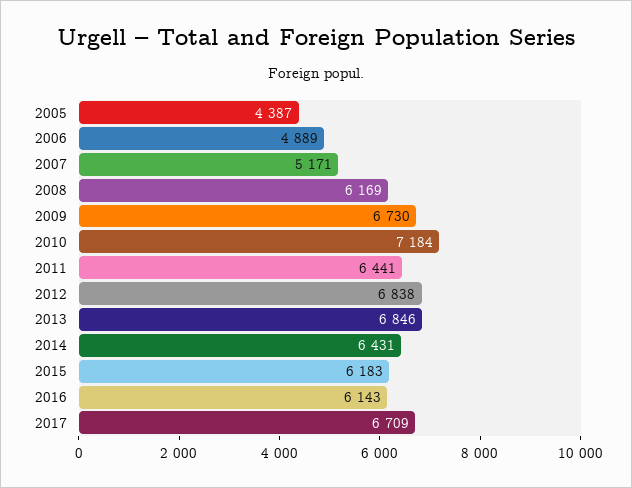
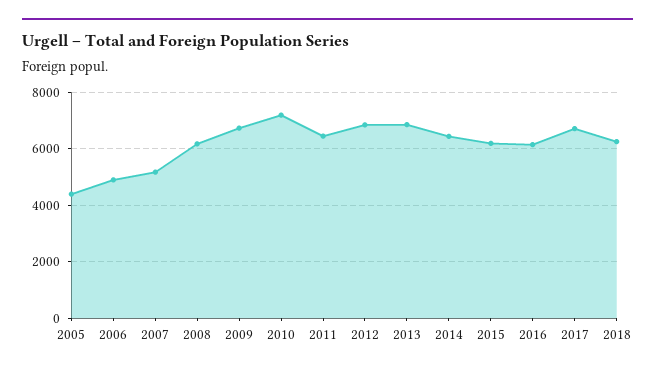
2018: none -> 6250

